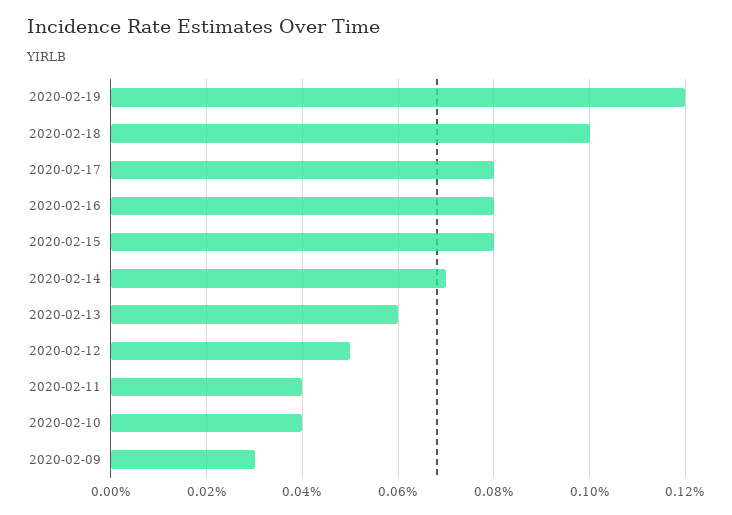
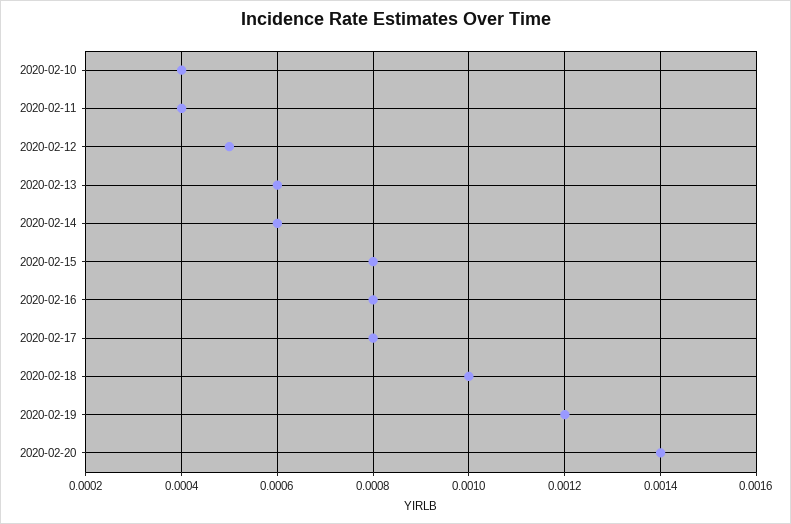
2020-02-14: 0.0007 -> 0.0006
2020-02-09: 0.0003 -> none
2020-02-20: none -> 0.0014

